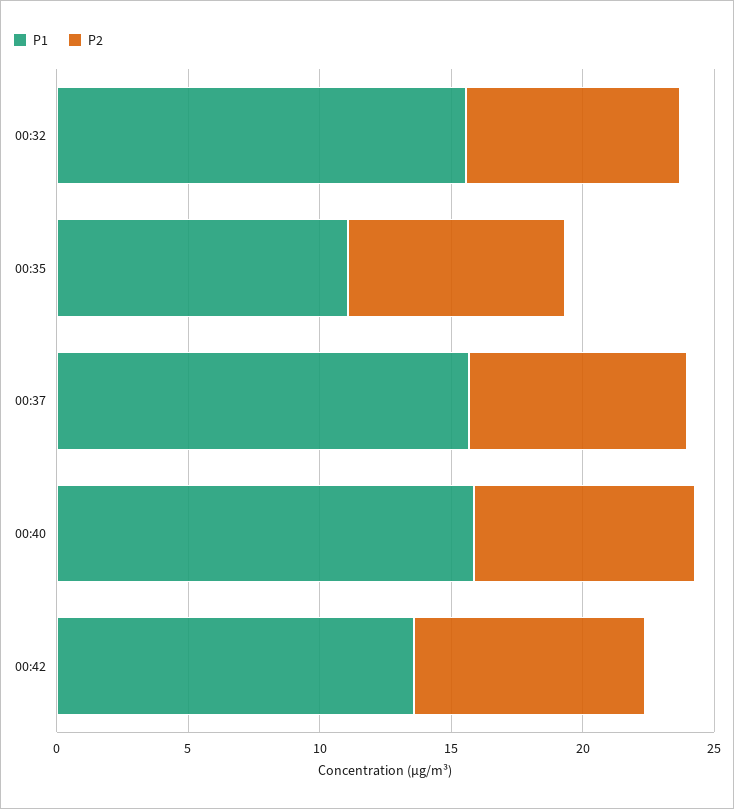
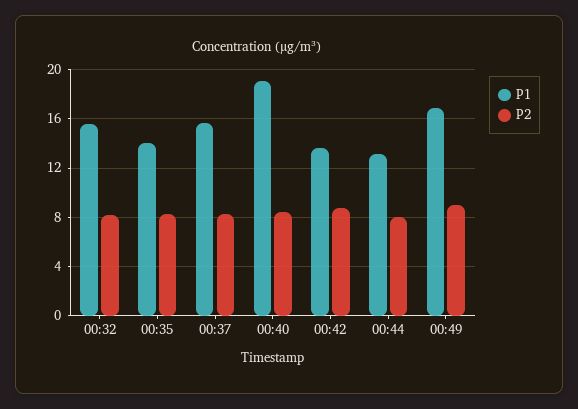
P1, 00:35: 11 -> 14
P1, 00:40: 16 -> 19
P1, 00:44: none -> 13
P2, 00:44: none -> 8
P1, 00:49: none -> 17
P2, 00:49: none -> 9

